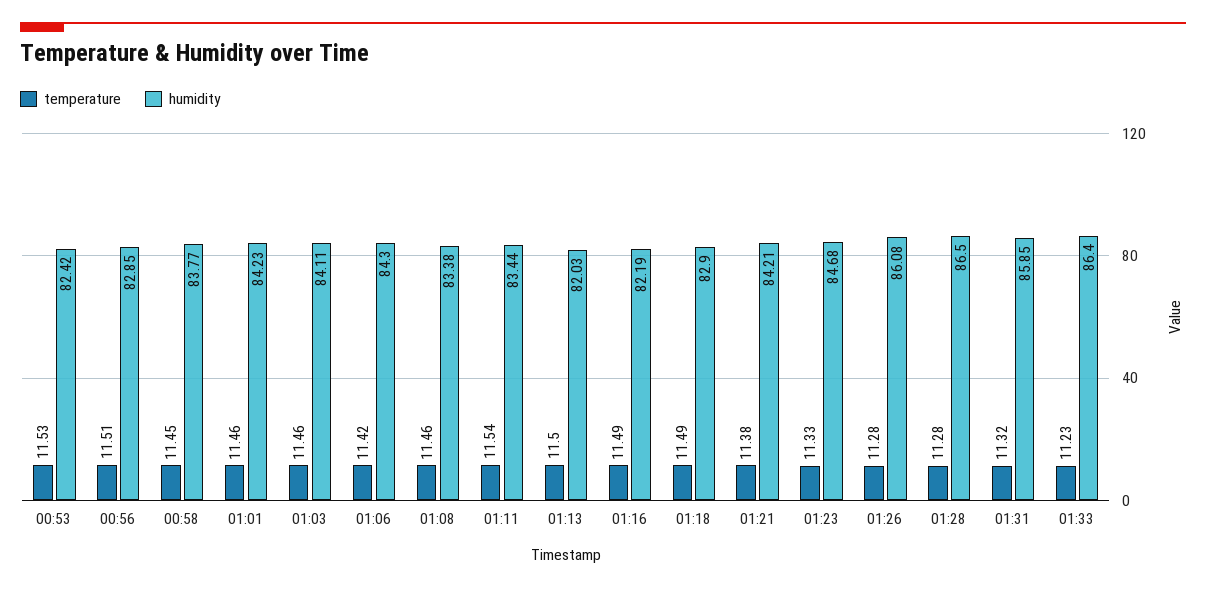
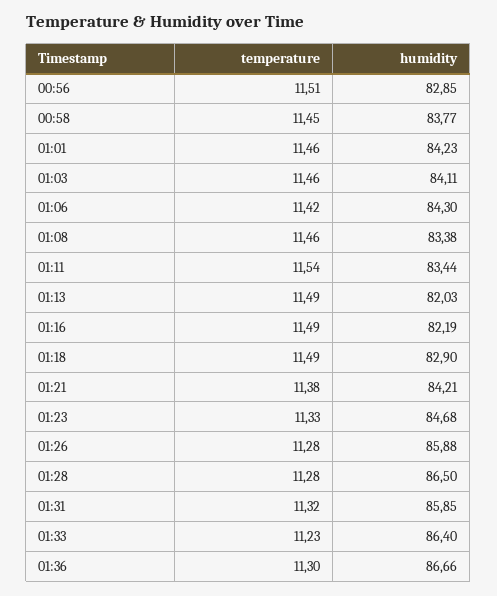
temperature, 00:53: 11.53 -> none
humidity, 00:53: 82.42 -> none
temperature, 01:13: 11.5 -> 11.49
humidity, 01:26: 86.08 -> 85.88
temperature, 01:36: none -> 11.3
humidity, 01:36: none -> 86.66

